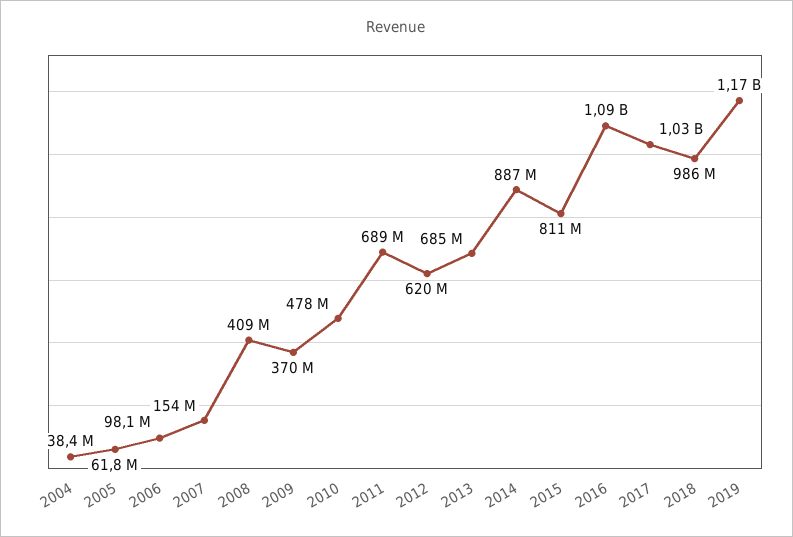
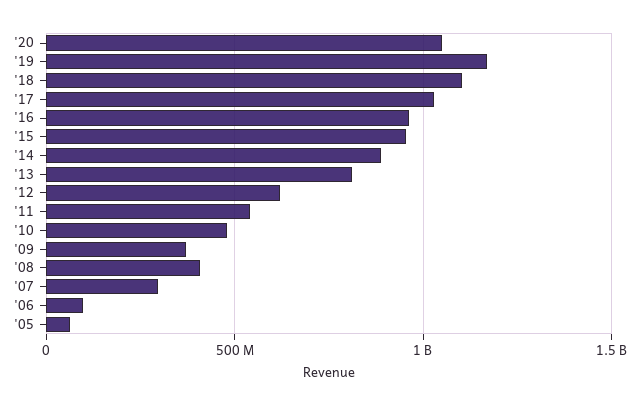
2004: 38400000 -> none
2007: 154000000 -> 300000000
2011: 689000000 -> 550000000
2013: 685000000 -> 800000000
2015: 811000000 -> 950000000
2016: 1090000000 -> 950000000
2018: 986000000 -> 1100000000
'20: none -> 1050000000

